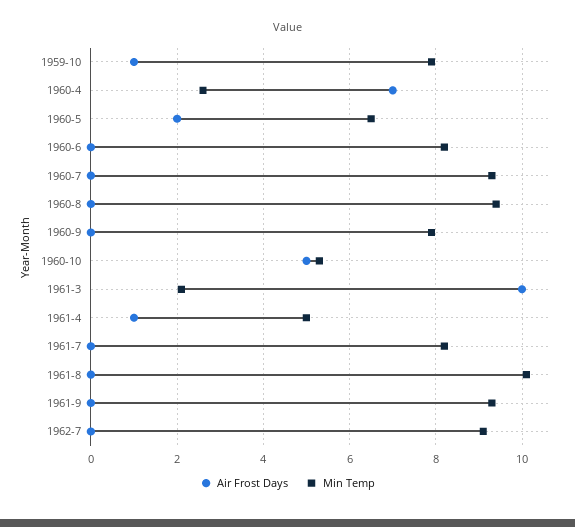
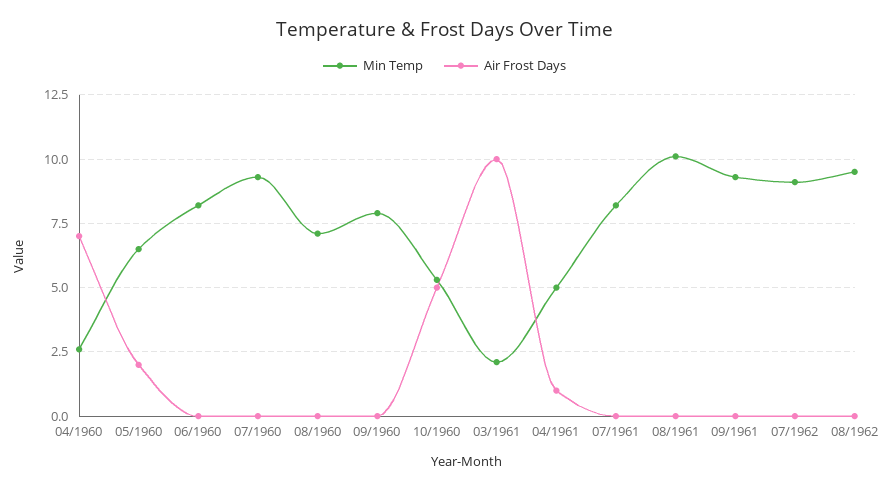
Air Frost Days, 1959-10: 1 -> none
Min Temp, 1959-10: 8 -> none
Min Temp, 1960-8: 9.5 -> 7
Min Temp, 08/1962: none -> 9.5
Air Frost Days, 08/1962: none -> 0

